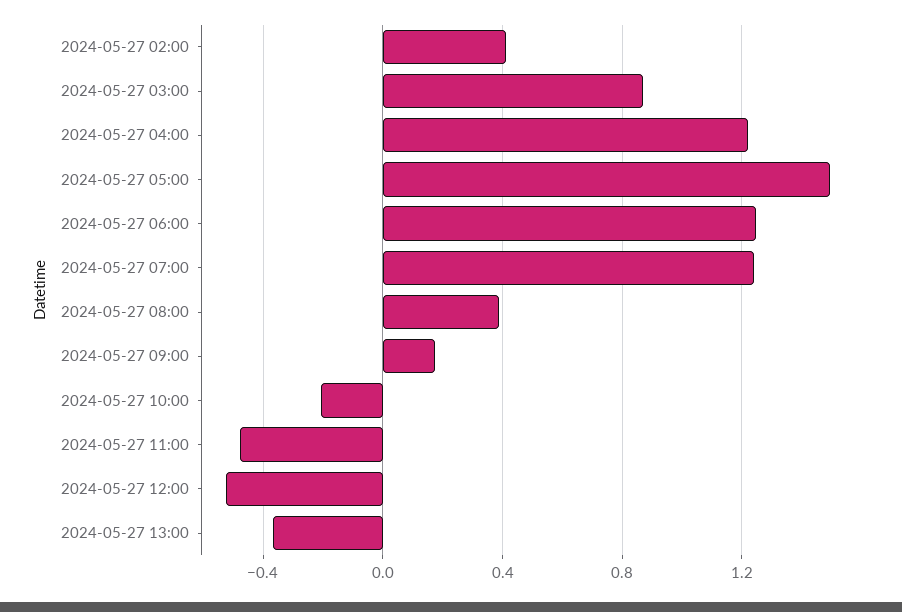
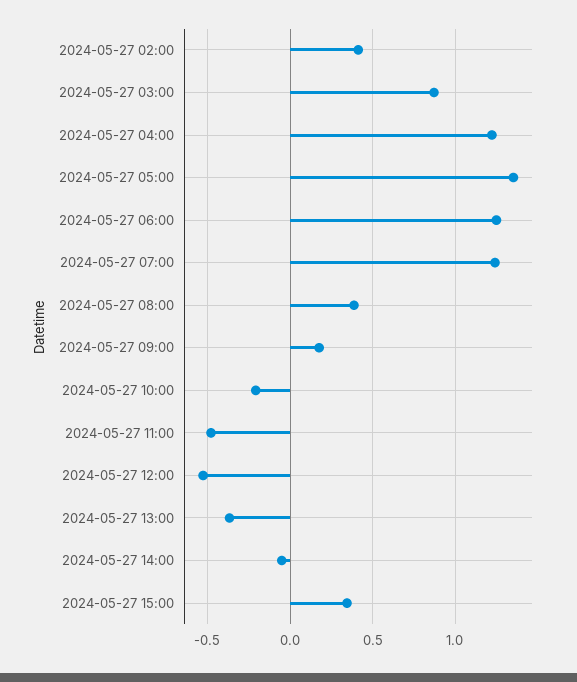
2024-05-27 05:00: 1.5 -> 1.35
2024-05-27 14:00: none -> -0.05
2024-05-27 15:00: none -> 0.35

